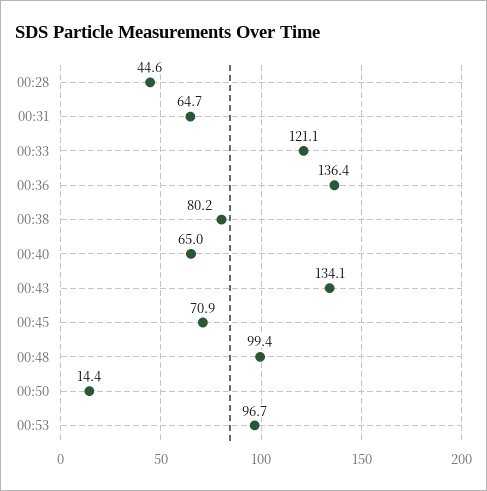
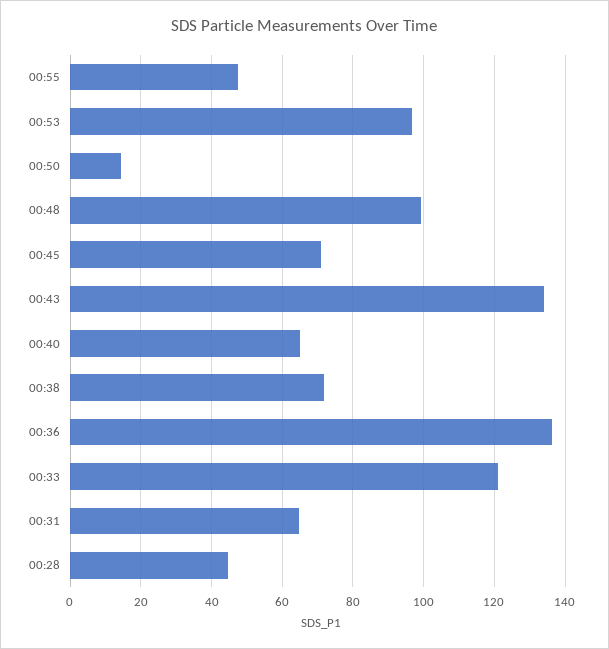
00:38: 80.2 -> 72
00:55: none -> 48

